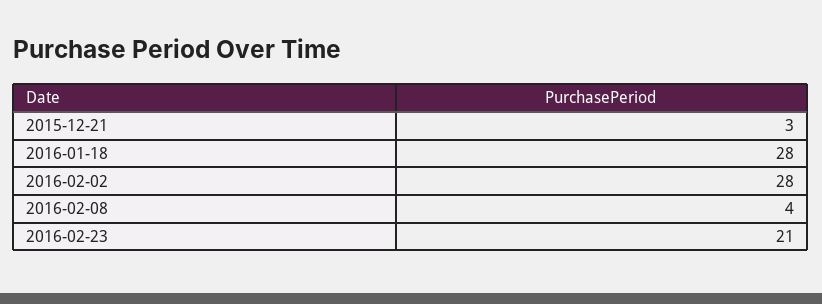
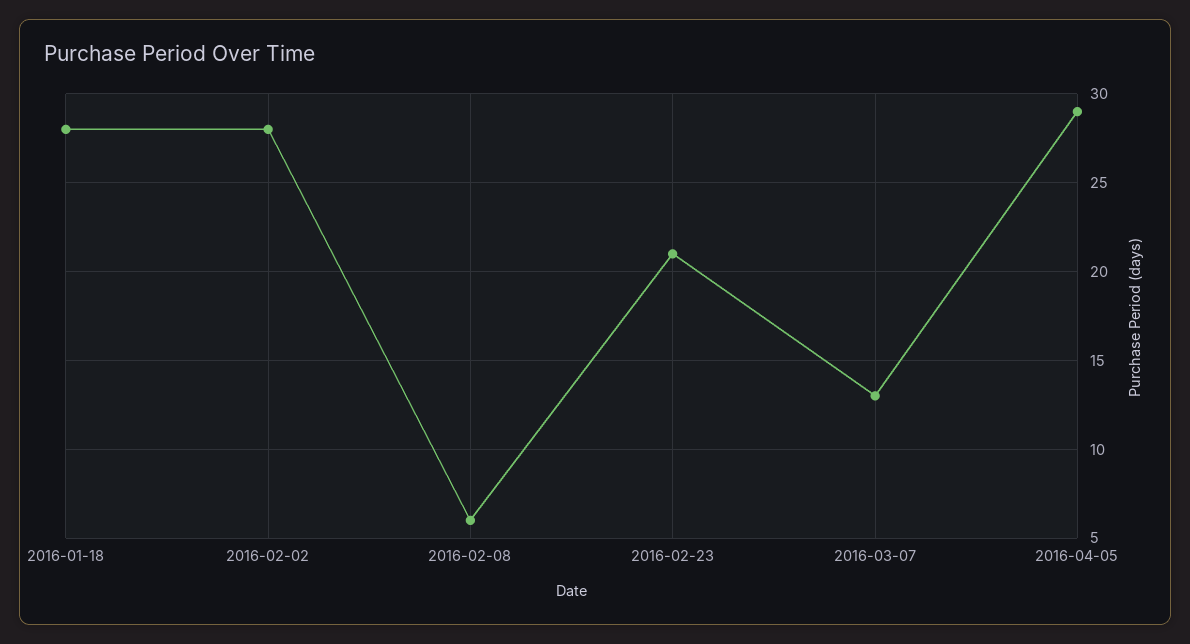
2015-12-21: 3 -> none
2016-02-08: 4 -> 6
2016-03-07: none -> 13
2016-04-05: none -> 29

